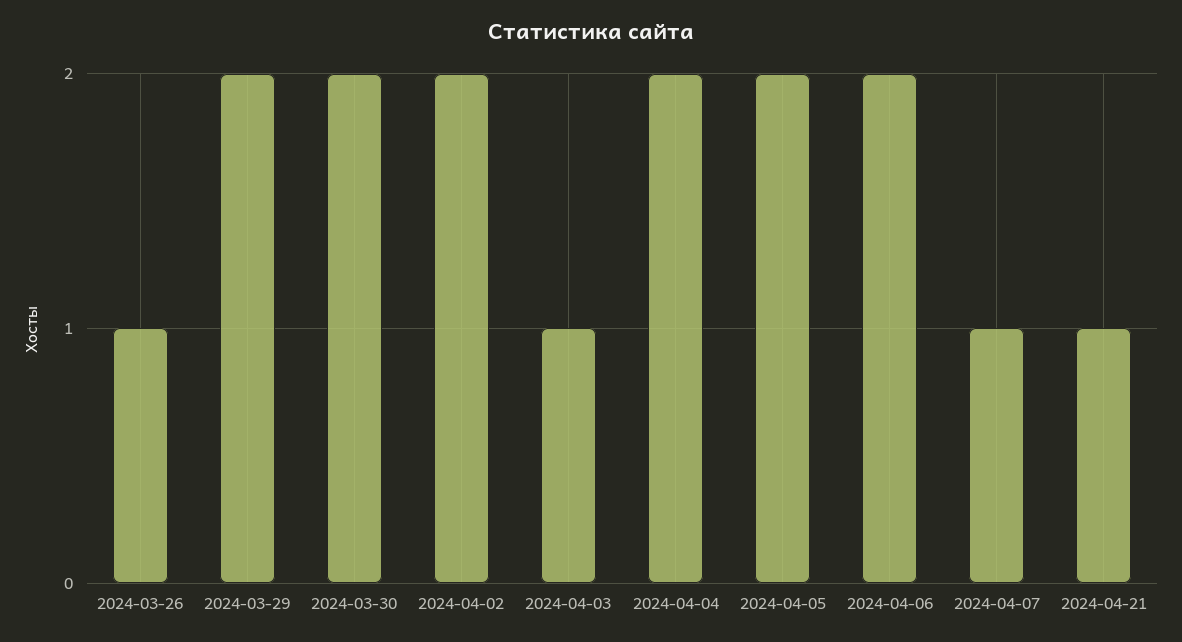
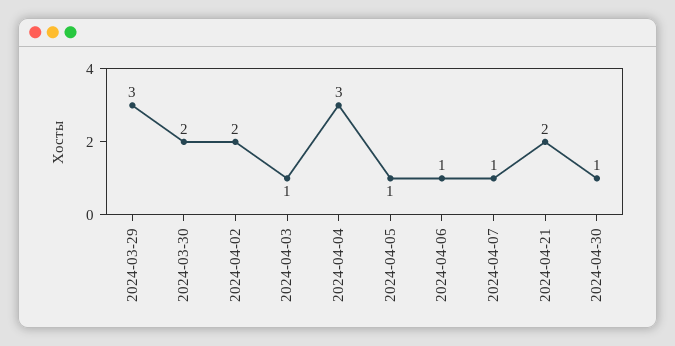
2024-03-26: 1 -> none
2024-03-29: 2 -> 3
2024-04-04: 2 -> 3
2024-04-05: 2 -> 1
2024-04-06: 2 -> 1
2024-04-21: 1 -> 2
2024-04-30: none -> 1

